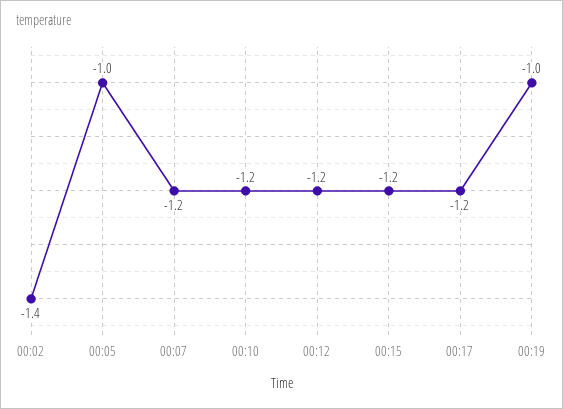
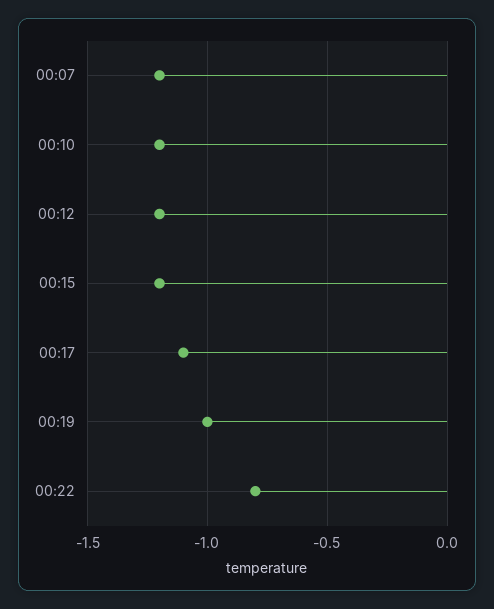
00:02: -1.4 -> none
00:05: -1 -> none
00:17: -1.2 -> -1.1
00:22: none -> -0.8

